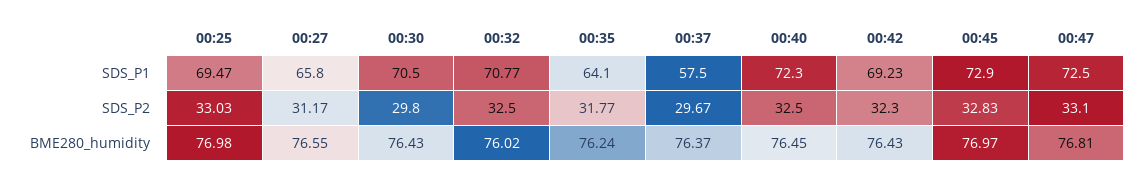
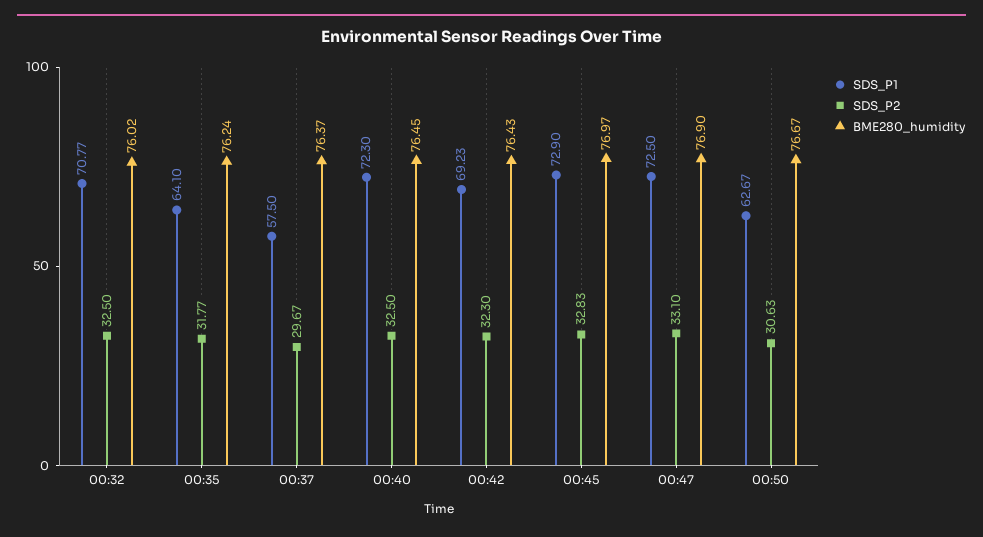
SDS_P1, 00:25: 69.47 -> none
SDS_P1, 00:27: 65.8 -> none
SDS_P1, 00:30: 70.5 -> none
SDS_P2, 00:25: 33.03 -> none
SDS_P2, 00:27: 31.17 -> none
SDS_P2, 00:30: 29.8 -> none
BME280_humidity, 00:25: 76.98 -> none
BME280_humidity, 00:27: 76.55 -> none
BME280_humidity, 00:30: 76.43 -> none
BME280_humidity, 00:47: 76.81 -> 76.9
SDS_P1, 00:50: none -> 62.67
SDS_P2, 00:50: none -> 30.63
BME280_humidity, 00:50: none -> 76.67

